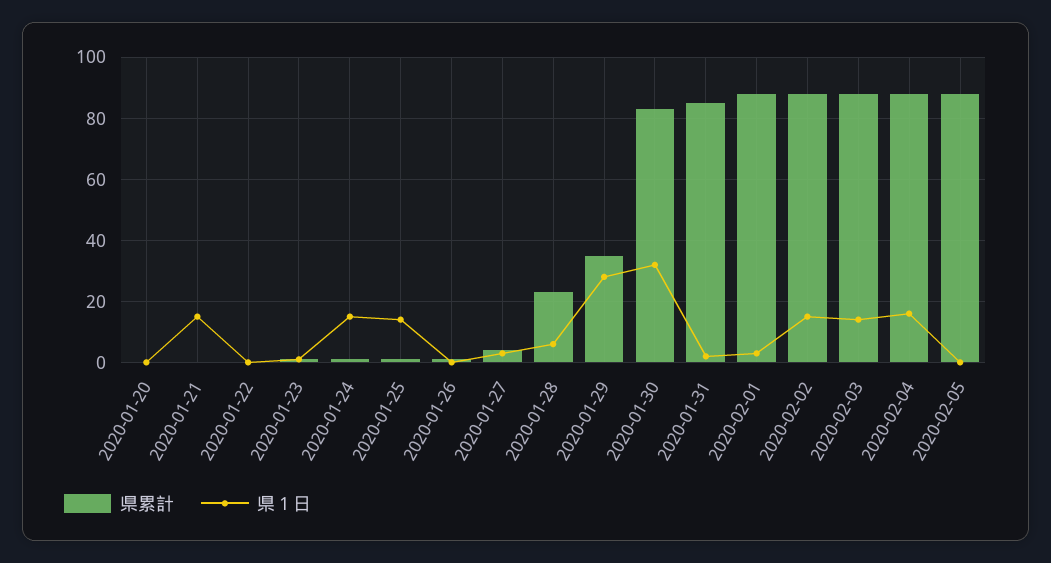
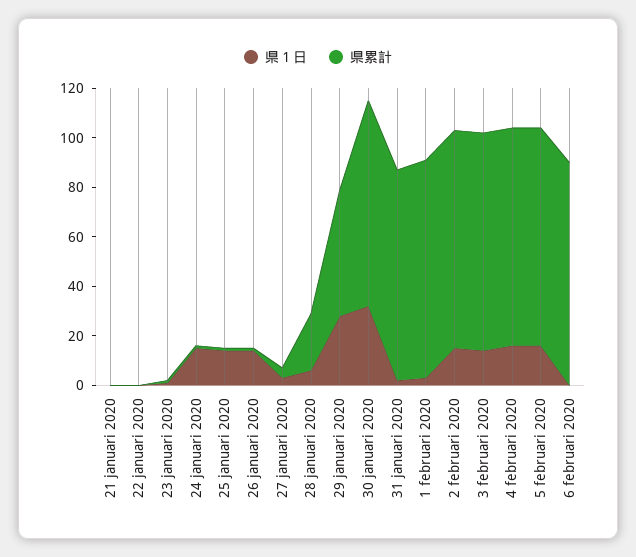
県累計, 2020-01-20: 0 -> none
県１日, 2020-01-20: 0 -> none
県１日, 2020-01-21: 15 -> 0
県１日, 2020-01-26: 0 -> 15
県累計, 2020-01-29: 35 -> 50
県１日, 2020-02-05: 0 -> 15
県１日, 6 februari 2020: none -> 0
県累計, 6 februari 2020: none -> 90

